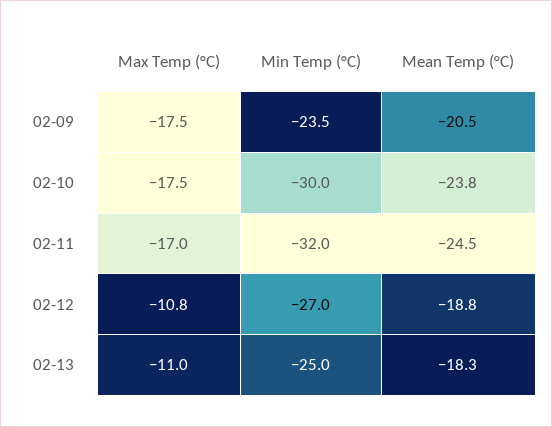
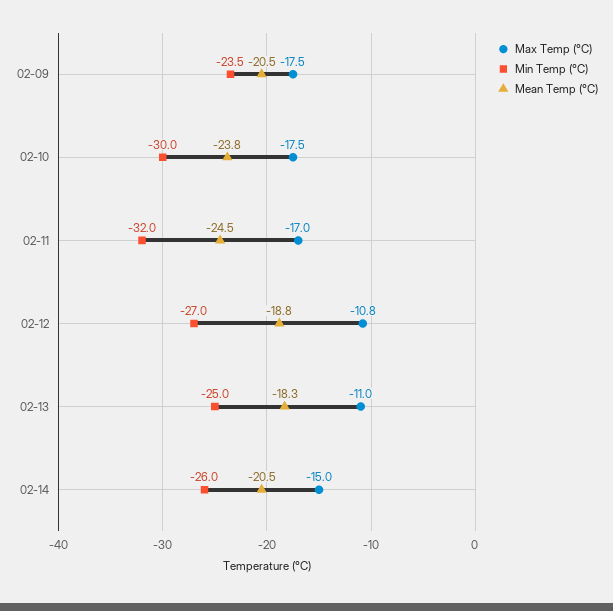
Max Temp (°C), 02-14: none -> -15
Min Temp (°C), 02-14: none -> -26
Mean Temp (°C), 02-14: none -> -20.5

